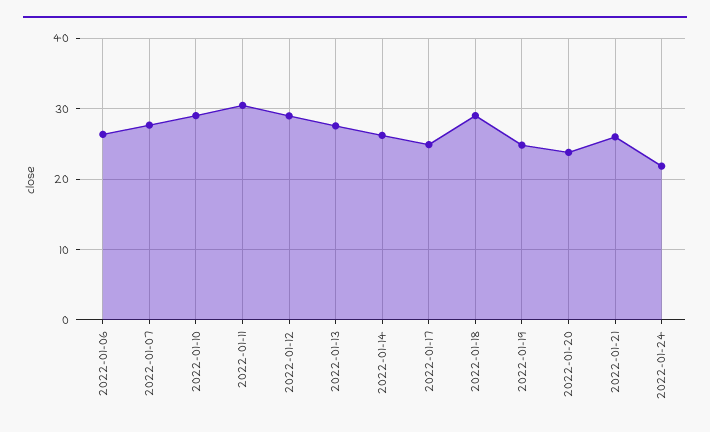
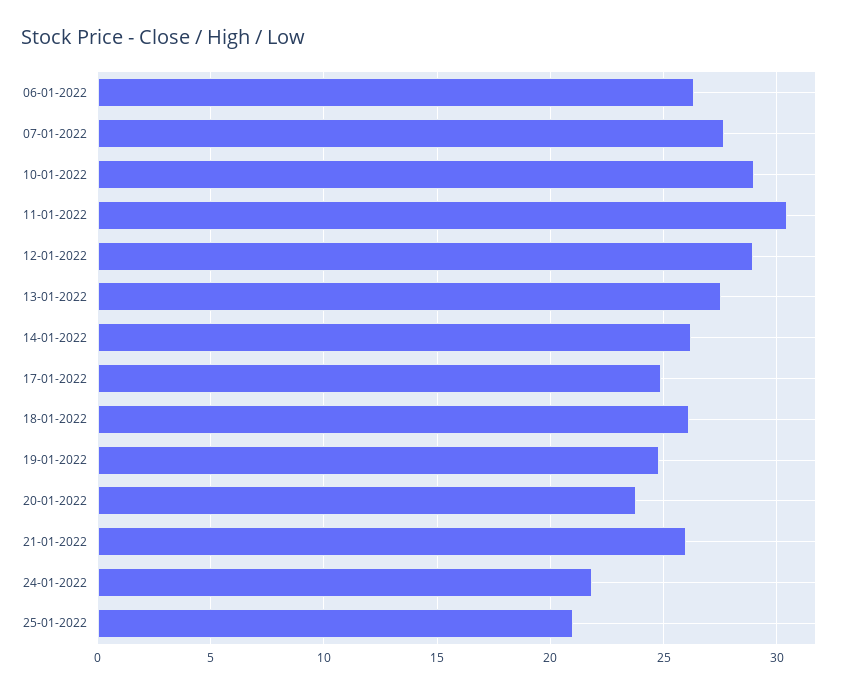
2022-01-18: 29 -> 26
25-01-2022: none -> 21

